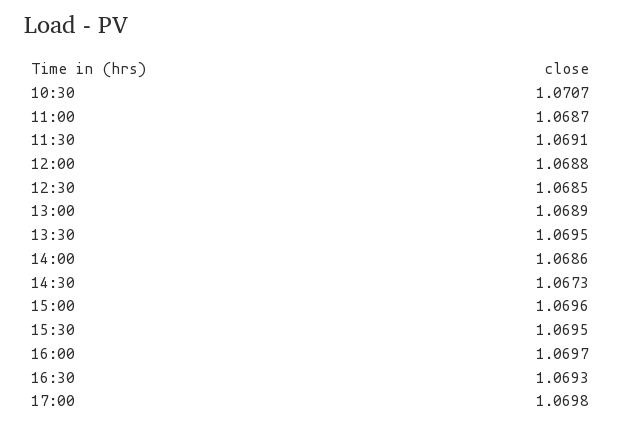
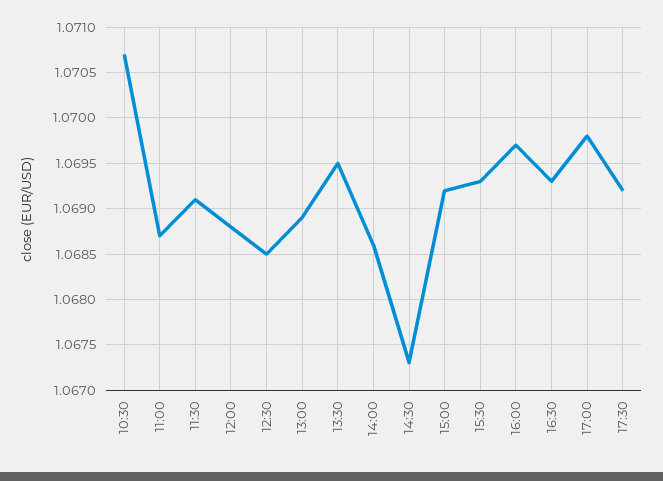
15:00: 1.0696 -> 1.0692
15:30: 1.0695 -> 1.0693
17:30: none -> 1.0692

